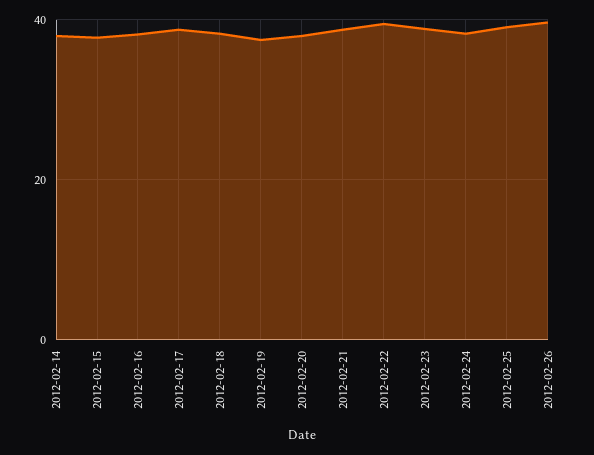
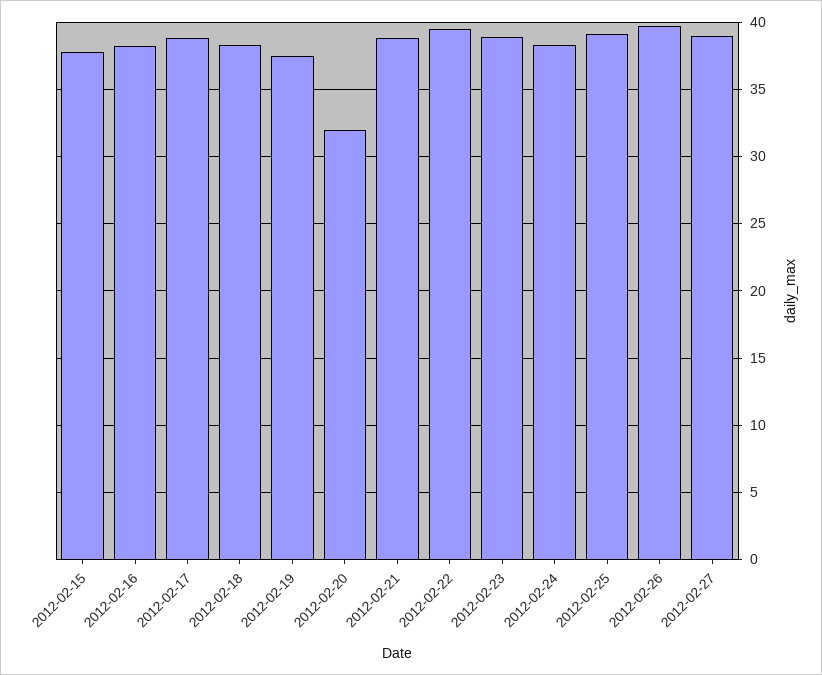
2012-02-14: 38 -> none
2012-02-20: 38 -> 32
2012-02-27: none -> 39

